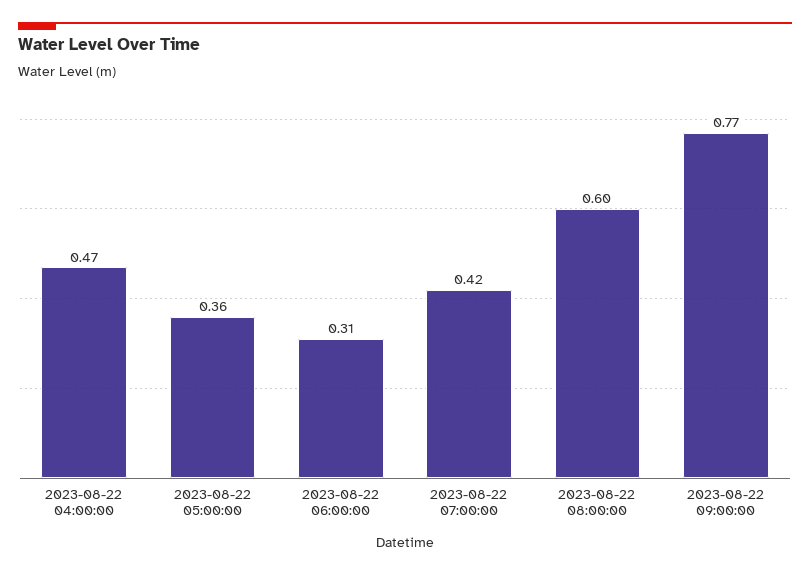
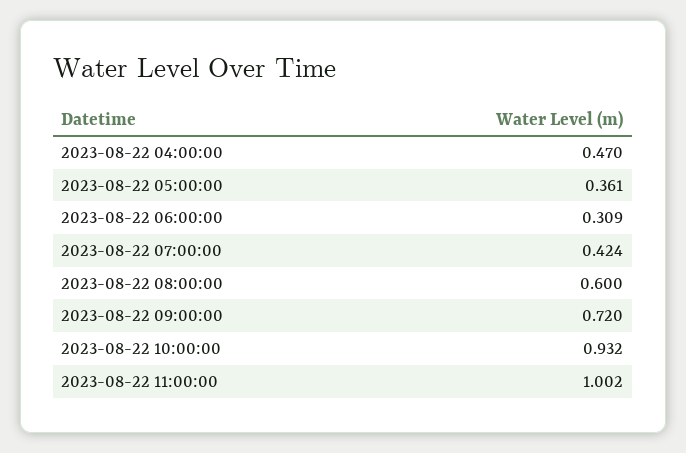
2023-08-22 09:00:00: 0.77 -> 0.72
2023-08-22 10:00:00: none -> 0.932
2023-08-22 11:00:00: none -> 1.002

